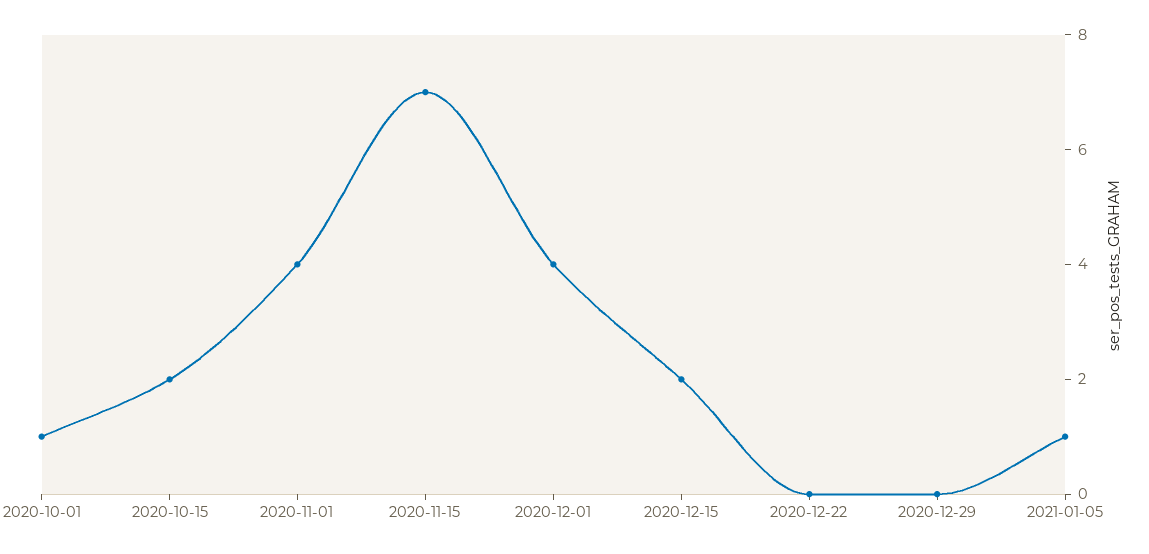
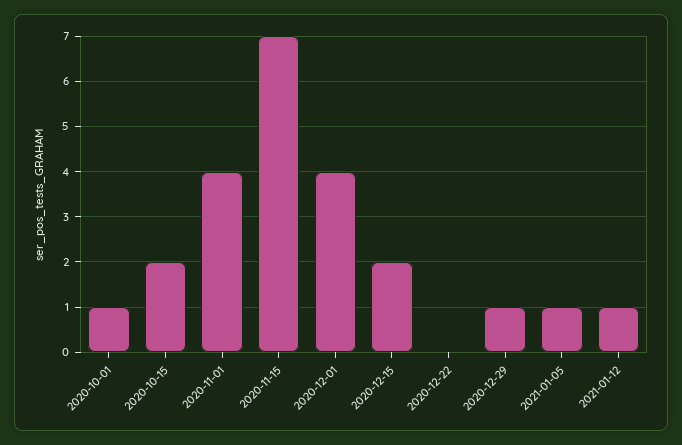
2020-12-29: 0 -> 1
2021-01-12: none -> 1

